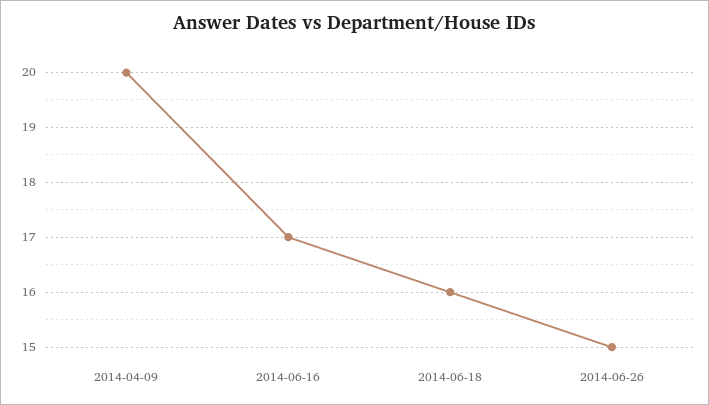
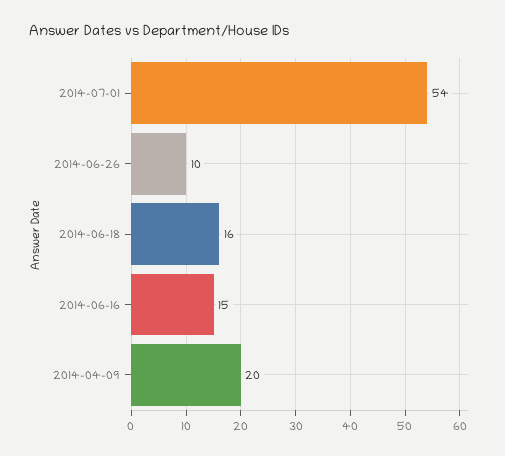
2014-06-16: 17 -> 15
2014-06-26: 15 -> 10
2014-07-01: none -> 54

